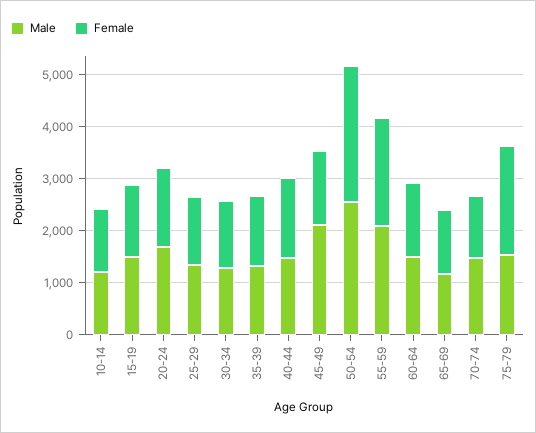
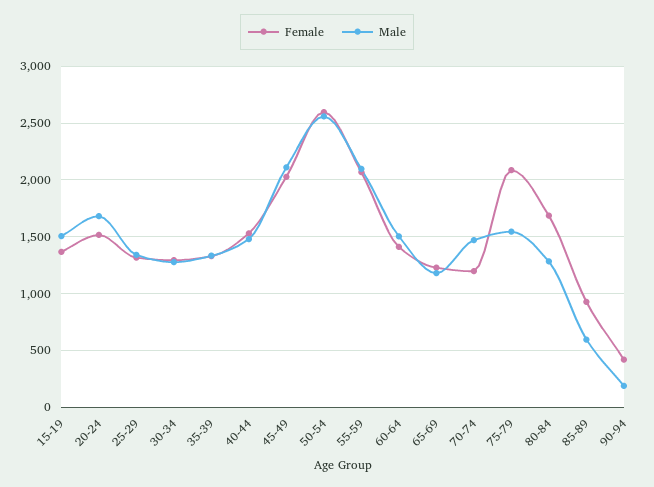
Male, 10-14: 1200 -> none
Female, 10-14: 1200 -> none
Female, 45-49: 1400 -> 2000
Female, 80-84: none -> 1700
Male, 80-84: none -> 1300
Female, 85-89: none -> 900
Male, 85-89: none -> 600
Female, 90-94: none -> 400
Male, 90-94: none -> 200

